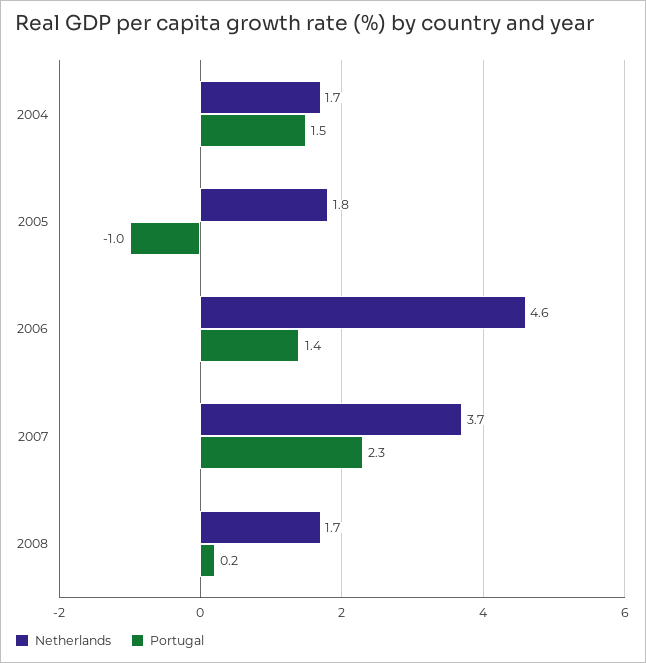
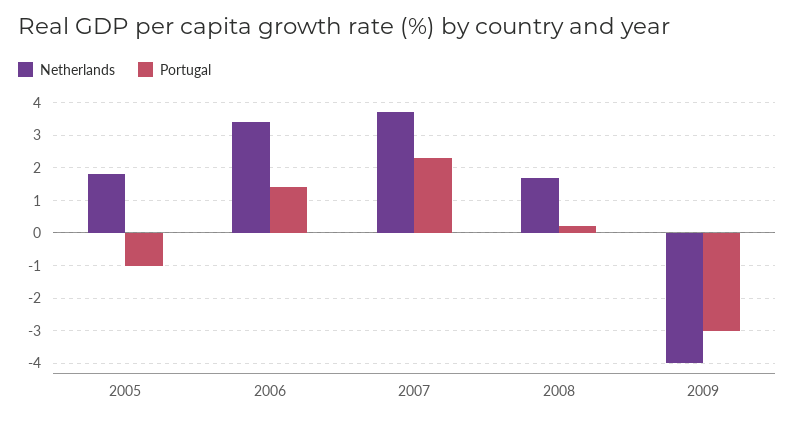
Netherlands, 2004: 1.7 -> none
Portugal, 2004: 1.5 -> none
Netherlands, 2006: 4.6 -> 3.5
Netherlands, 2009: none -> -4
Portugal, 2009: none -> -3

